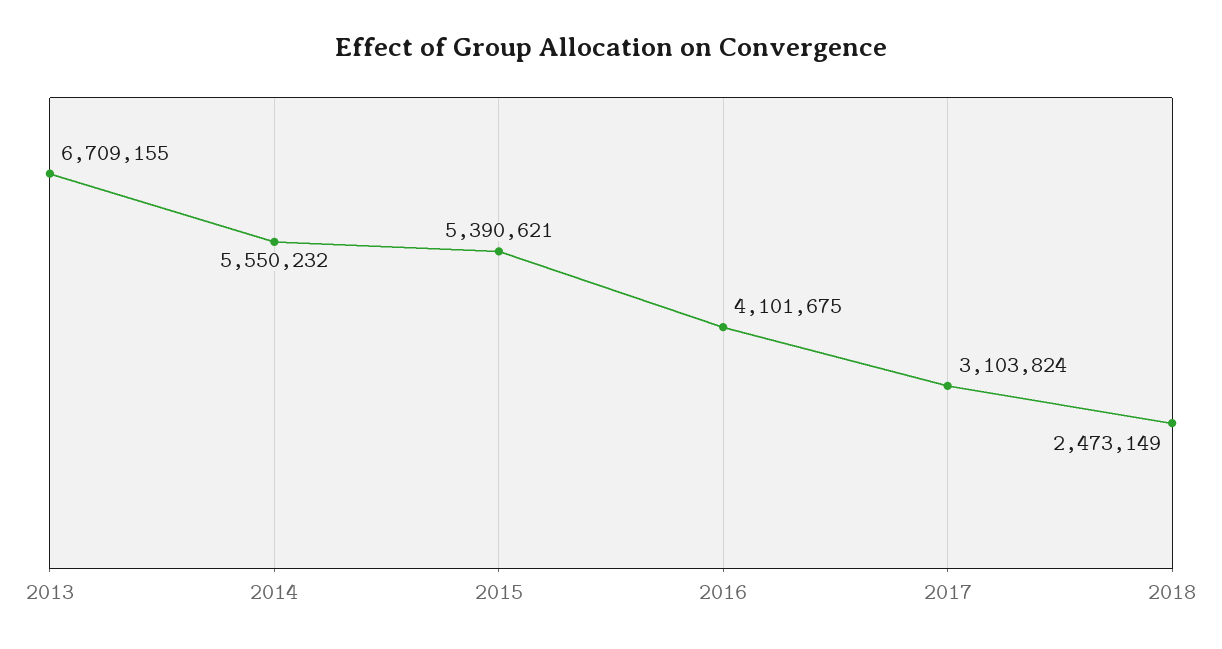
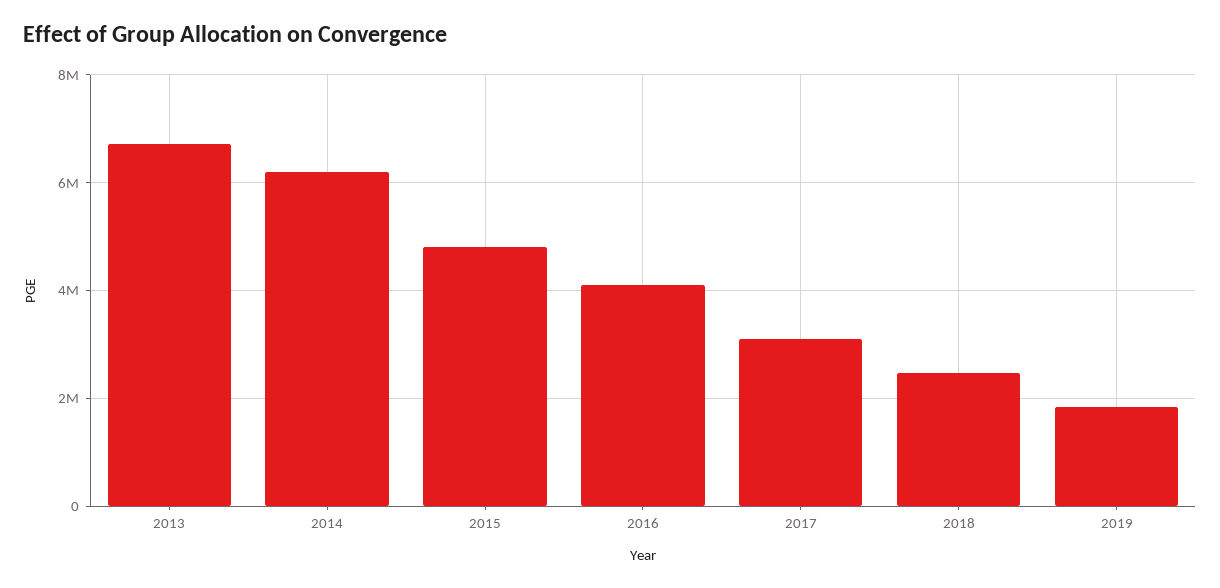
2014: 5550232 -> 6200000
2015: 5390621 -> 4800000
2019: none -> 1800000

